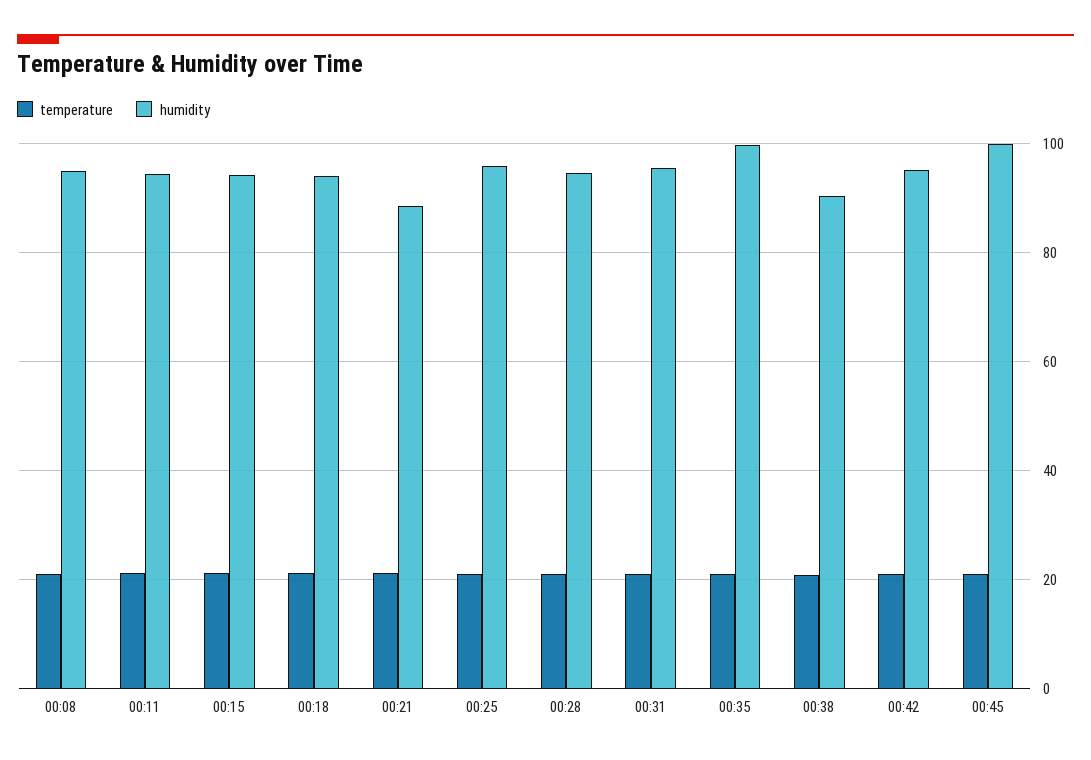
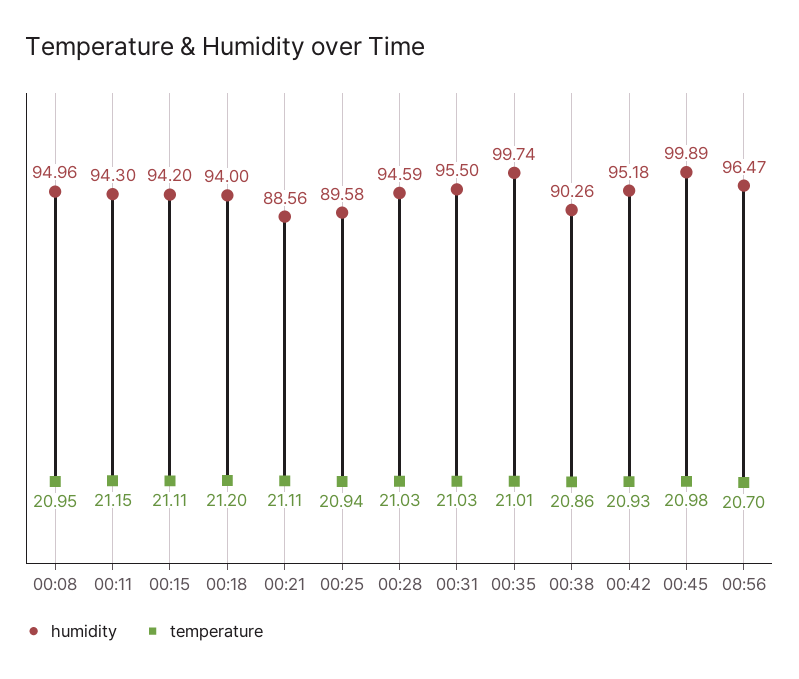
humidity, 00:25: 96 -> 89.58
humidity, 00:56: none -> 96.47
temperature, 00:56: none -> 20.7

